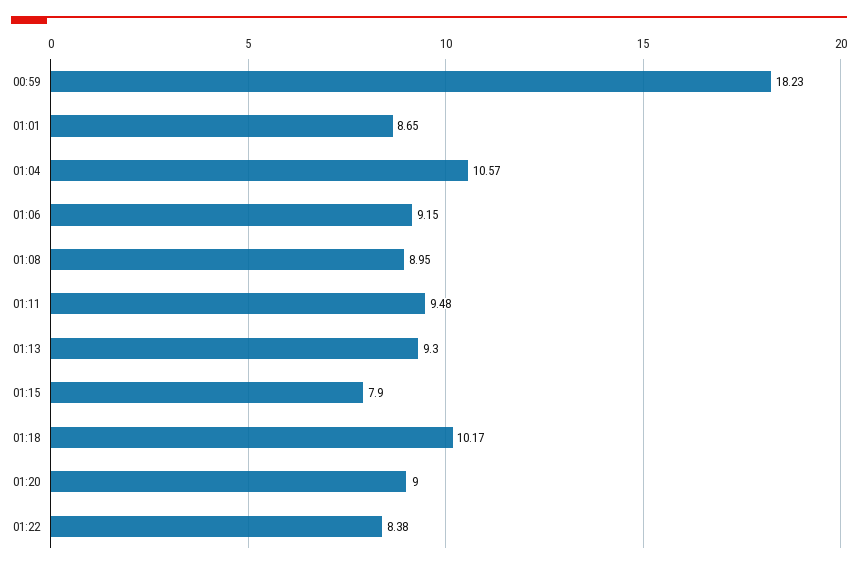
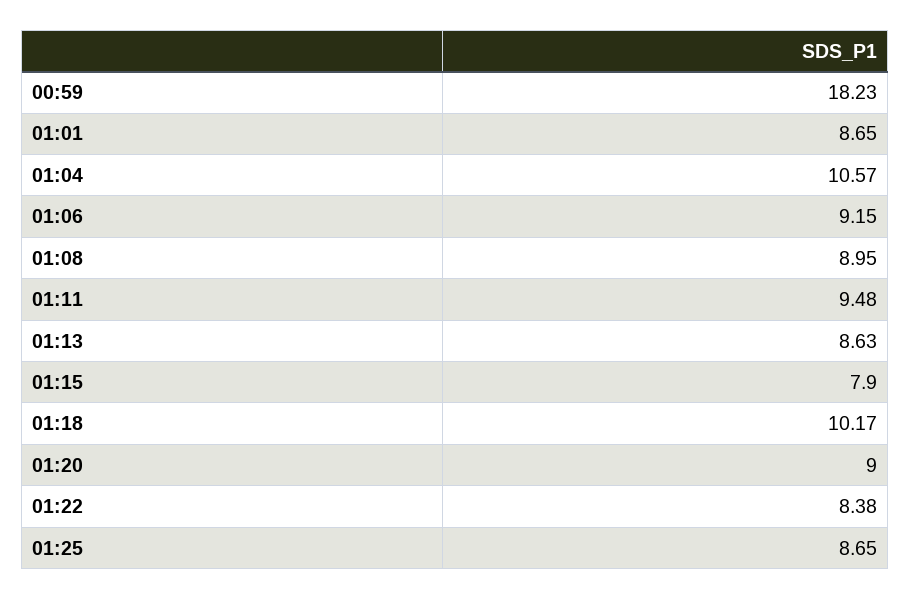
01:13: 9.3 -> 8.63
01:25: none -> 8.65

